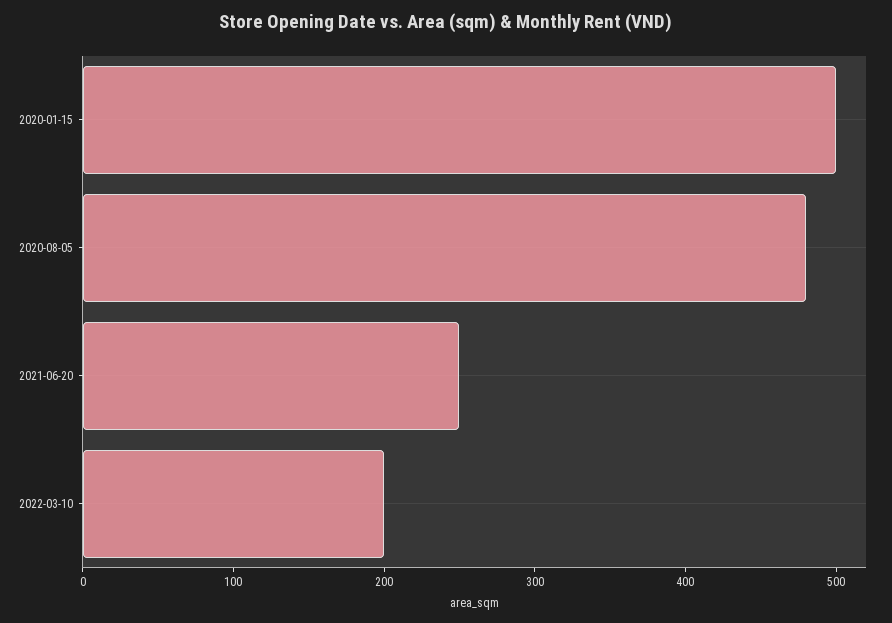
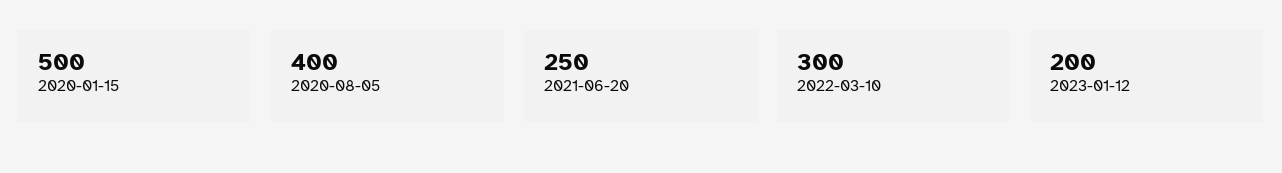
2020-08-05: 480 -> 400
2022-03-10: 200 -> 300
2023-01-12: none -> 200

